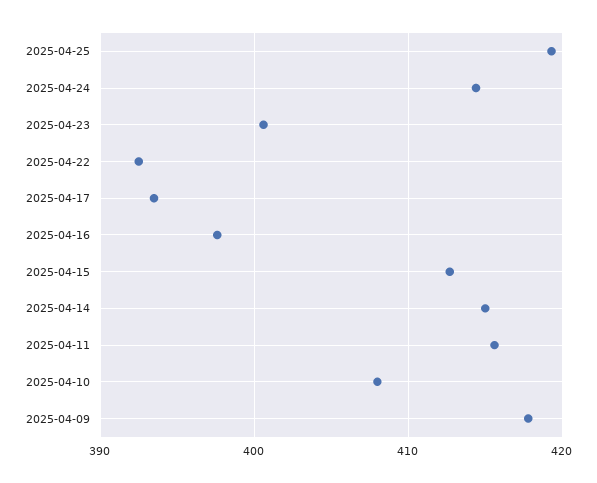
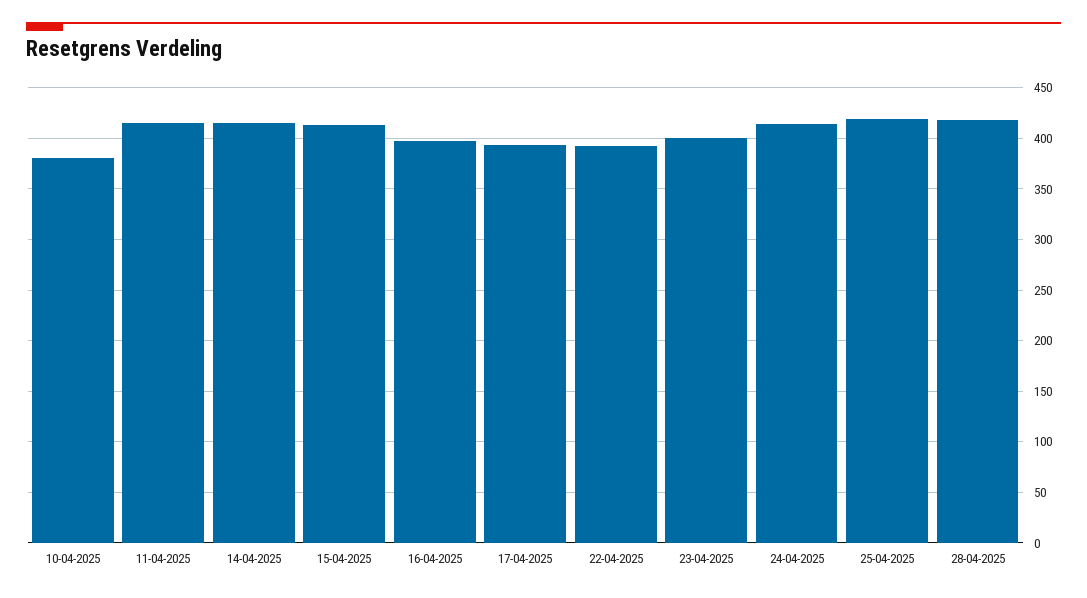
2025-04-10: 408 -> 380
2025-04-09: 418 -> none
28-04-2025: none -> 420

